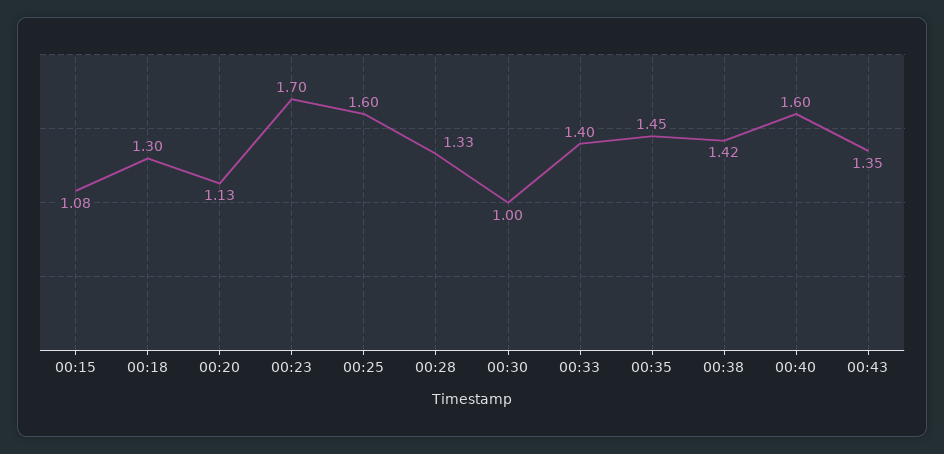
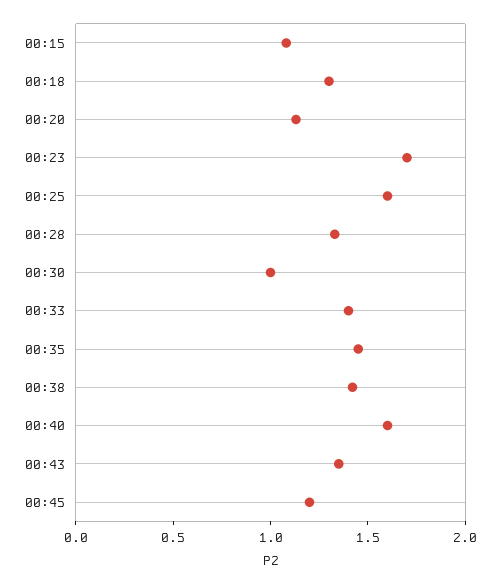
00:45: none -> 1.2

